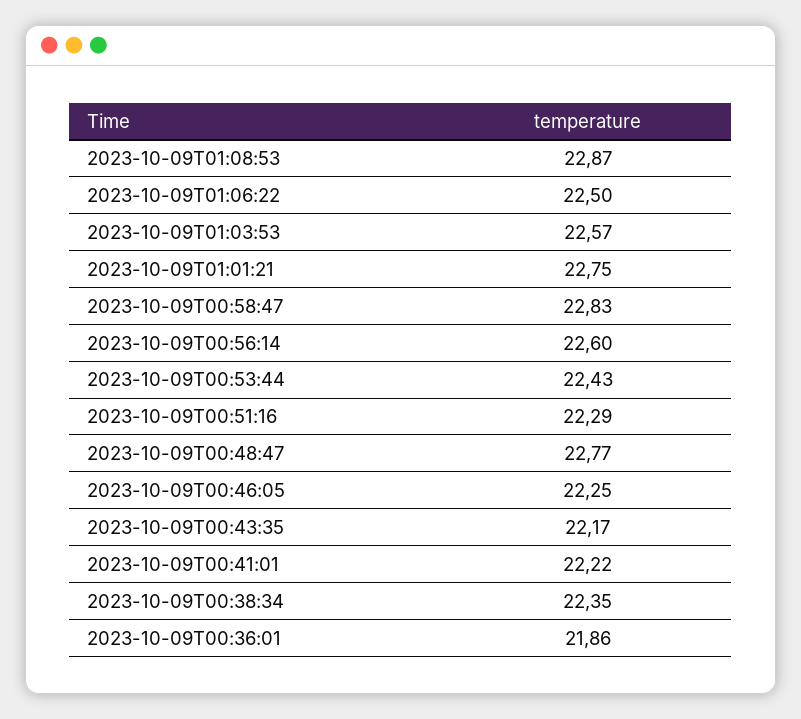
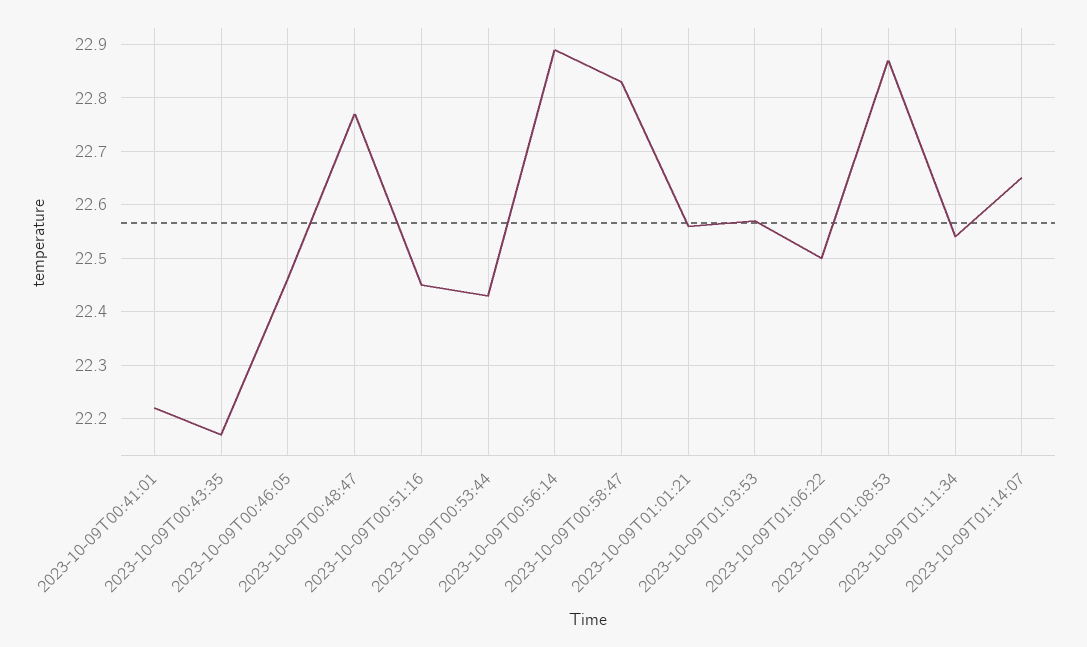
2023-10-09T01:01:21: 22.75 -> 22.55
2023-10-09T00:56:14: 22.6 -> 22.9
2023-10-09T00:51:16: 22.29 -> 22.45
2023-10-09T00:46:05: 22.25 -> 22.45
2023-10-09T00:38:34: 22.35 -> none
2023-10-09T00:36:01: 21.86 -> none
2023-10-09T01:11:34: none -> 22.55
2023-10-09T01:14:07: none -> 22.65

